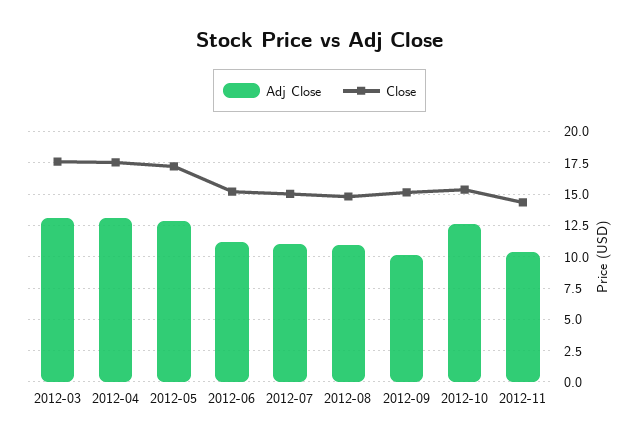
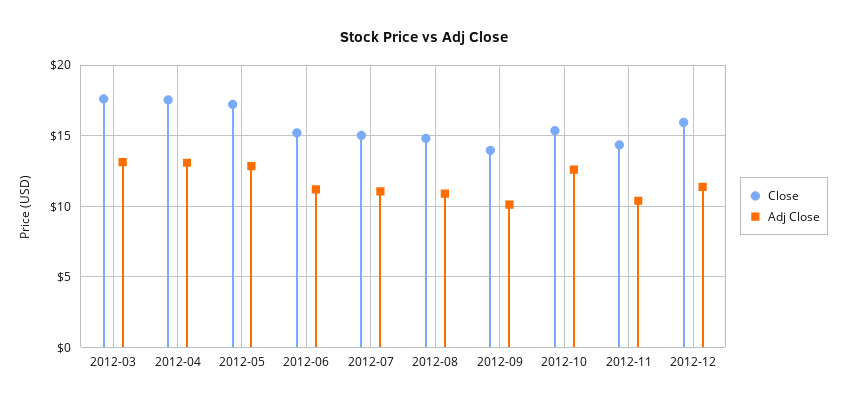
Close, 2012-09: 15 -> 14
Close, 2012-12: none -> 16
Adj Close, 2012-12: none -> 11.5

